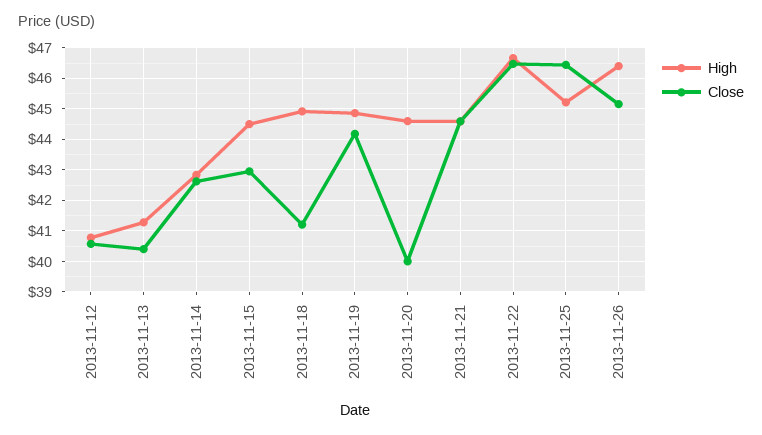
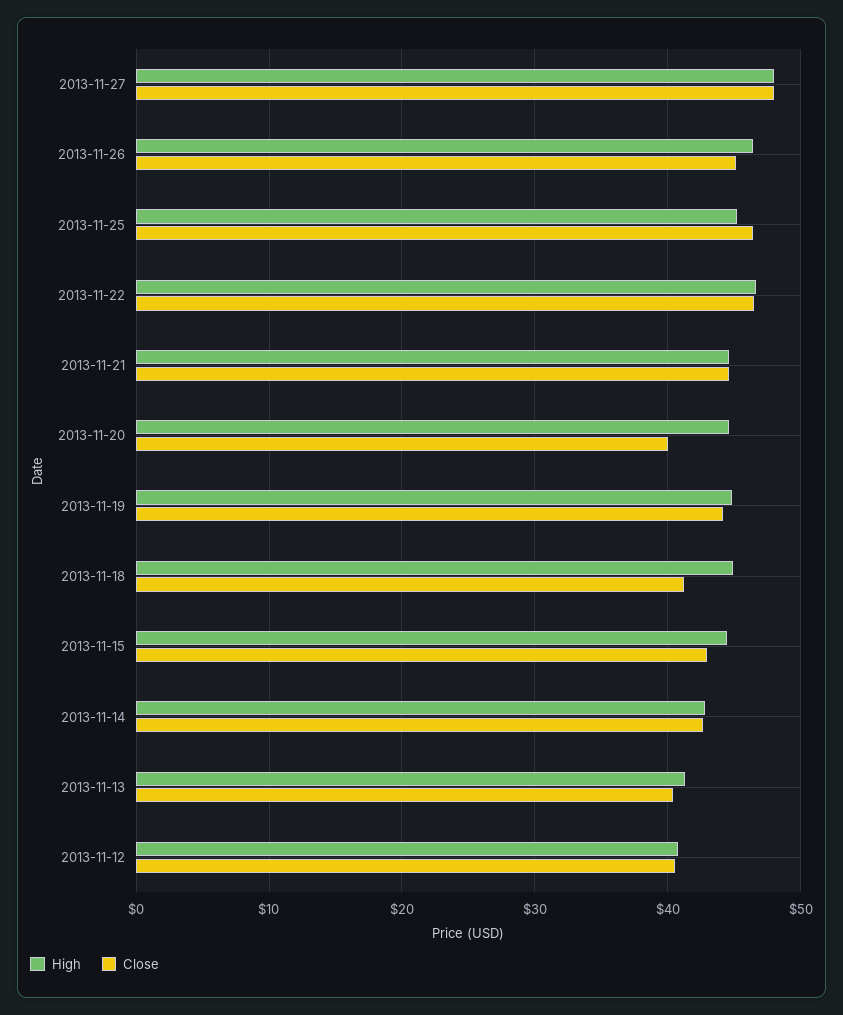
High, 2013-11-27: none -> 48
Close, 2013-11-27: none -> 48

